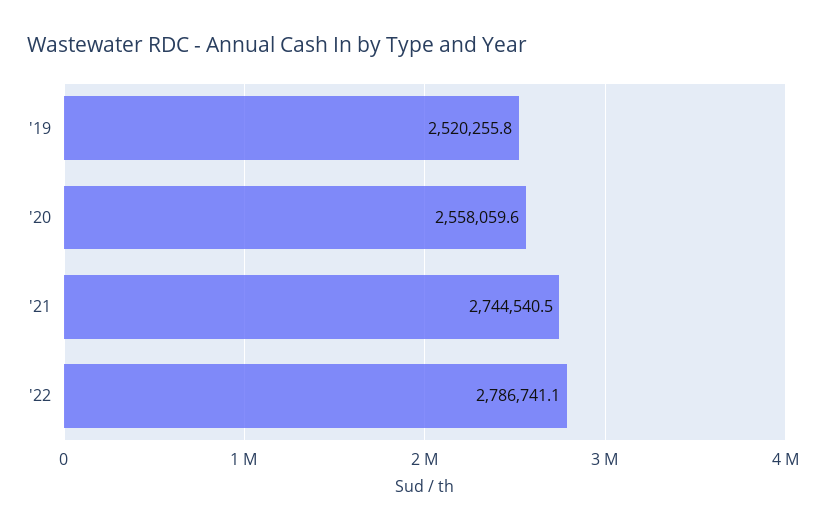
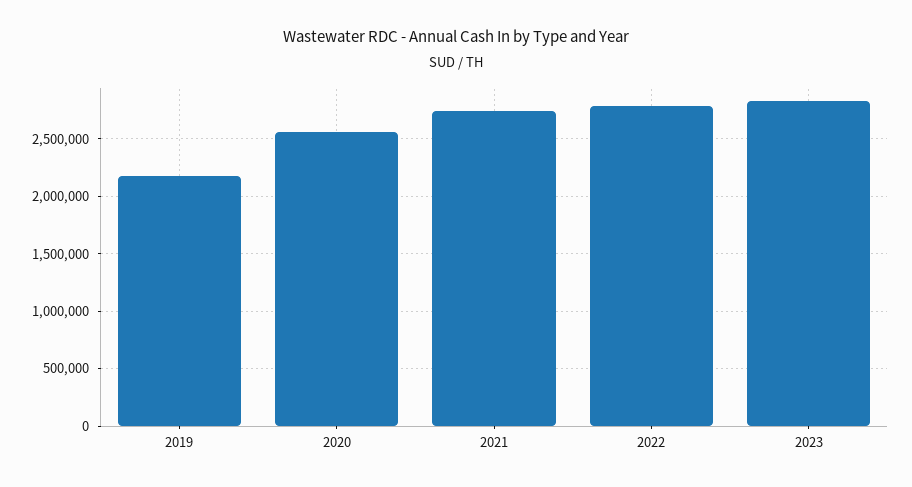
'19: 2520255.8 -> 2200000
2023: none -> 2800000

